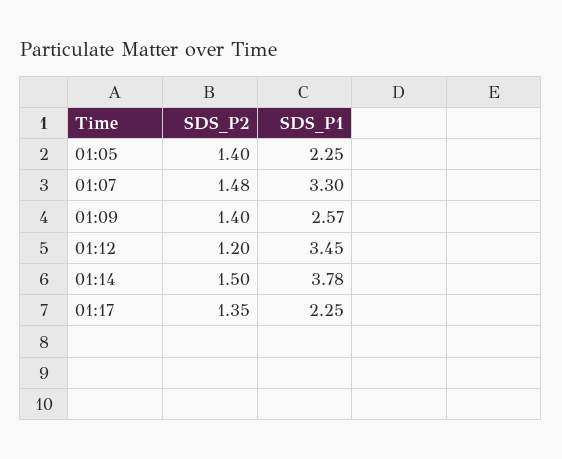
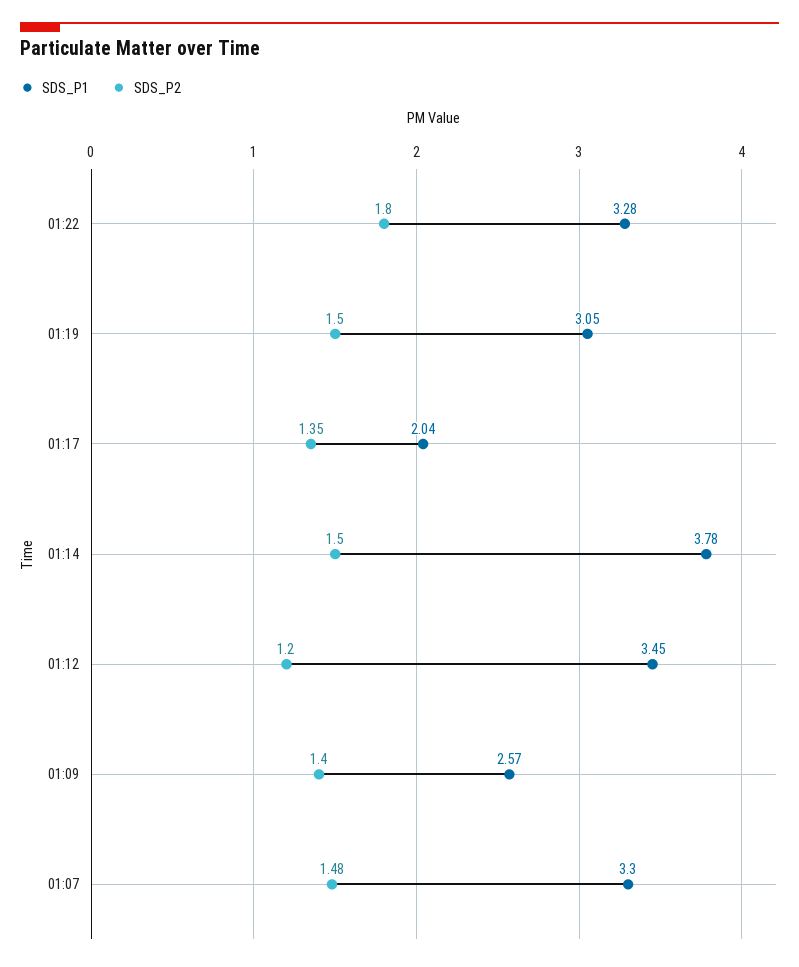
SDS_P2, 01:05: 1.4 -> none
SDS_P1, 01:05: 2.25 -> none
SDS_P1, 01:17: 2.25 -> 2.04
SDS_P1, 01:22: none -> 3.28
SDS_P2, 01:22: none -> 1.8
SDS_P1, 01:19: none -> 3.05
SDS_P2, 01:19: none -> 1.5

